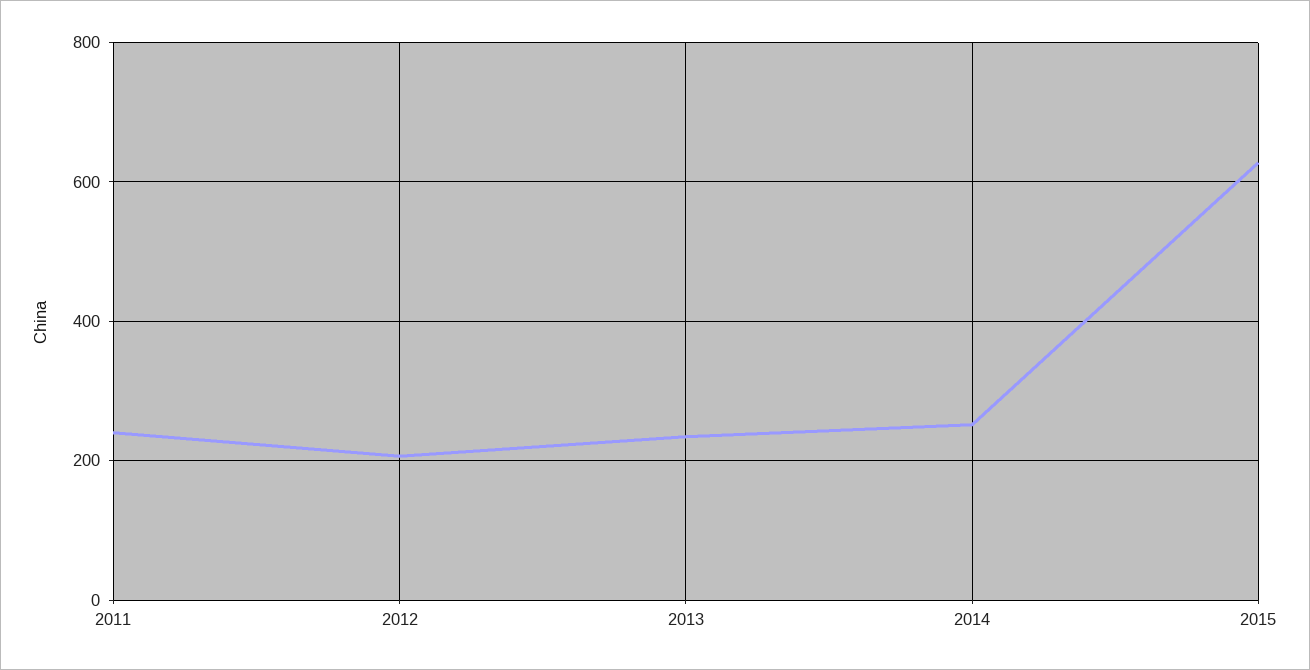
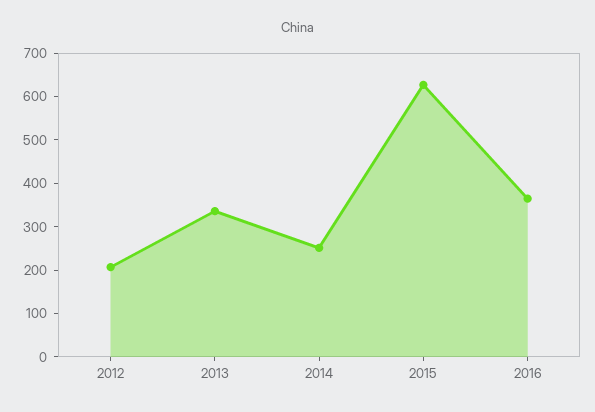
2011: 240 -> none
2013: 240 -> 340
2016: none -> 360

